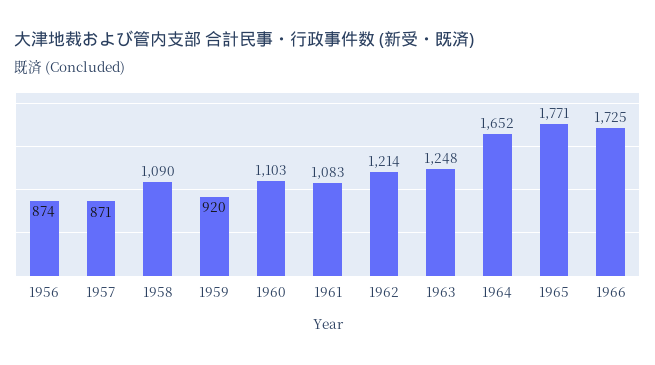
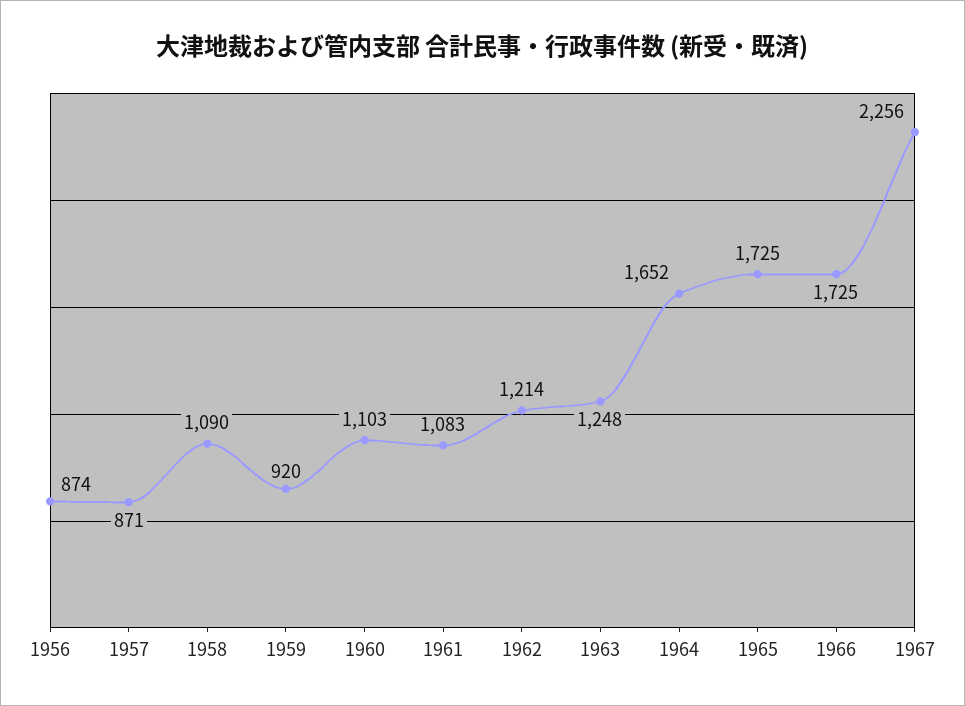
1965: 1771 -> 1725
1967: none -> 2256

